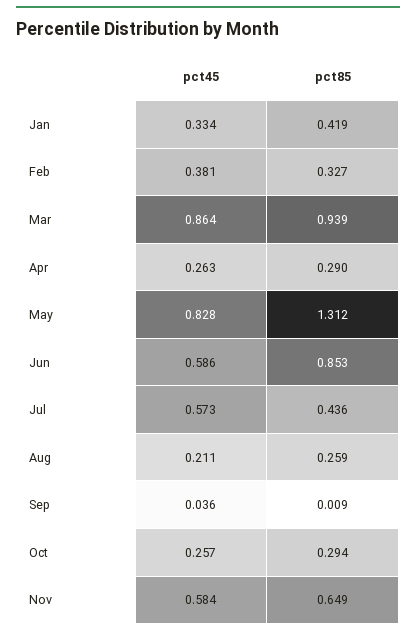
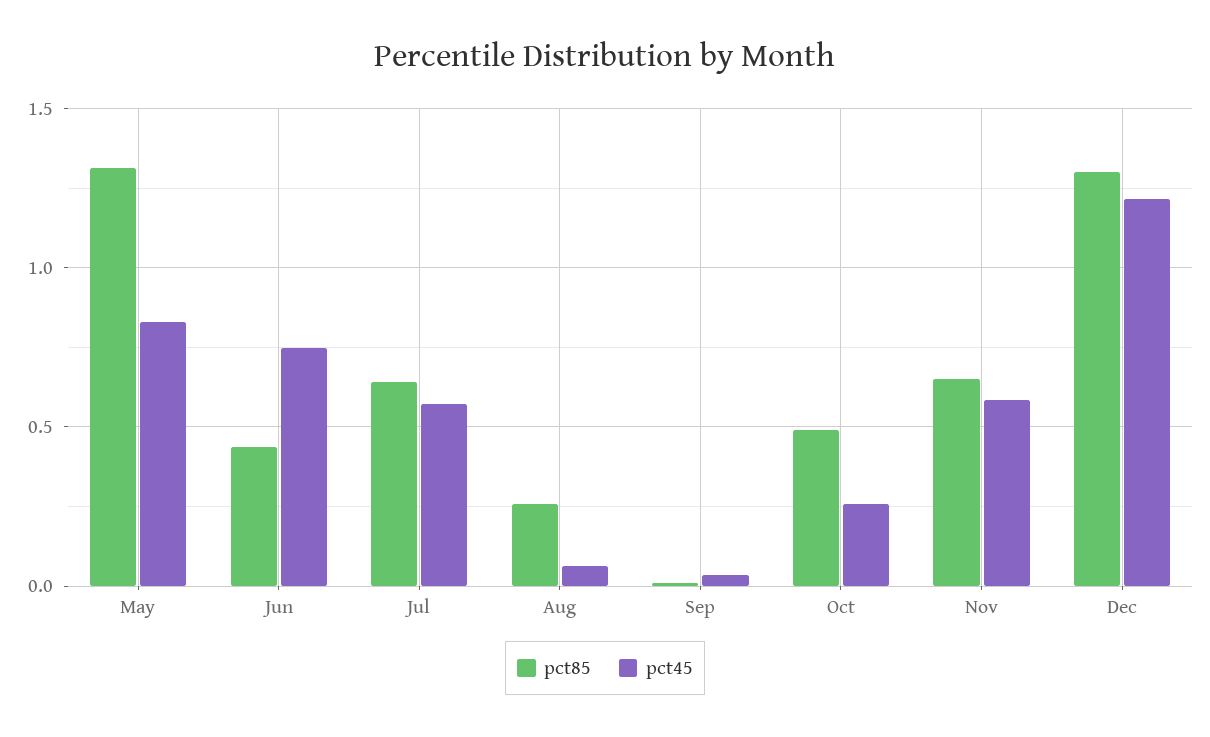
pct45, Jan: 0.334 -> none
pct85, Jan: 0.419 -> none
pct45, Feb: 0.381 -> none
pct85, Feb: 0.327 -> none
pct45, Mar: 0.864 -> none
pct85, Mar: 0.939 -> none
pct45, Apr: 0.263 -> none
pct85, Apr: 0.29 -> none
pct45, Jun: 0.586 -> 0.75
pct85, Jun: 0.853 -> 0.45
pct85, Jul: 0.436 -> 0.65
pct45, Aug: 0.211 -> 0.05
pct85, Oct: 0.294 -> 0.5
pct85, Dec: none -> 1.3
pct45, Dec: none -> 1.2

